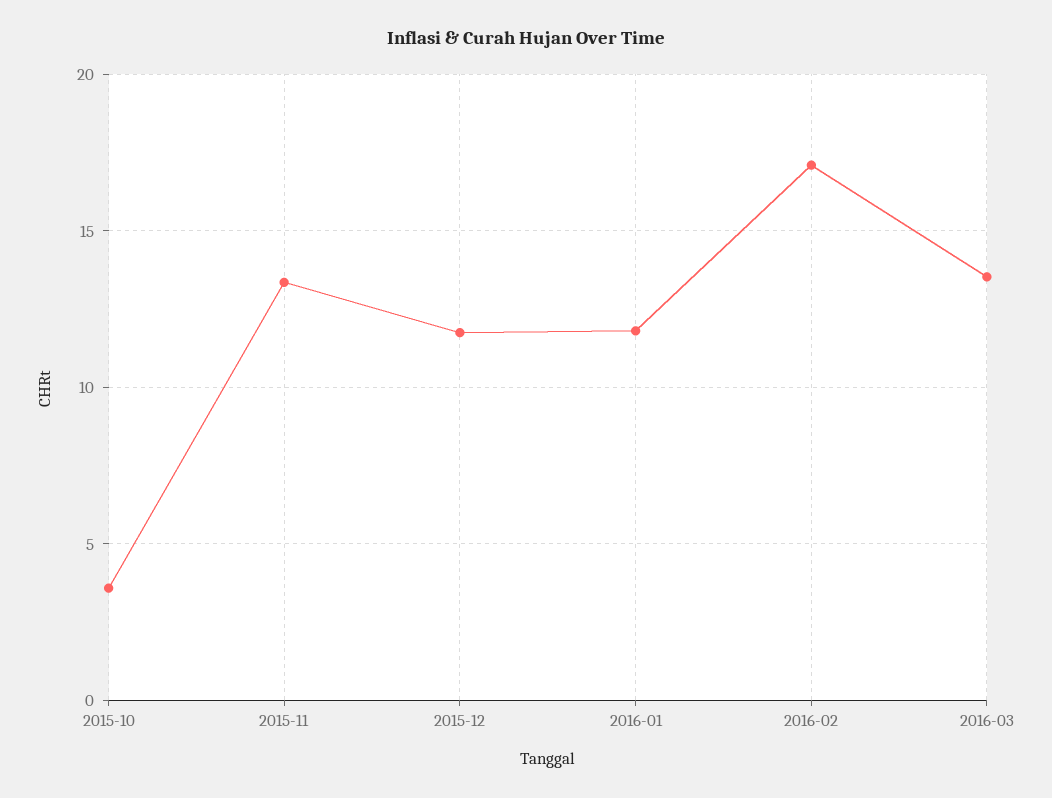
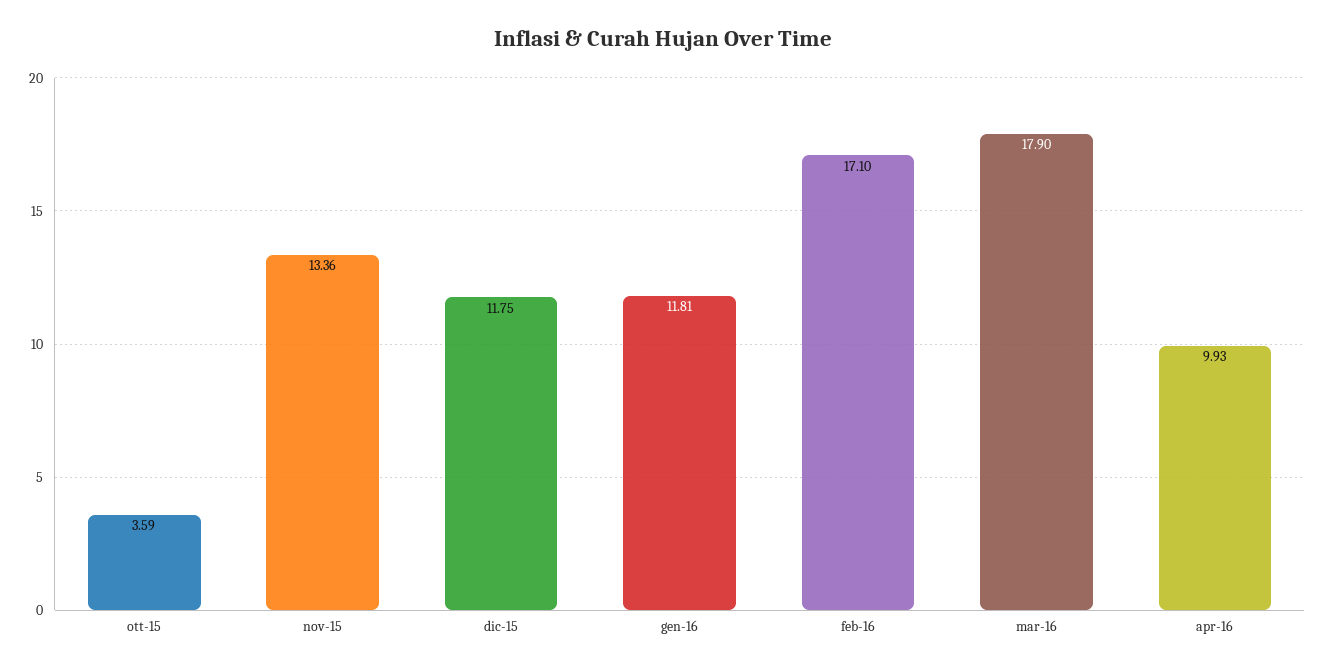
2016-03: 13.5 -> 17.9
apr-16: none -> 9.93

